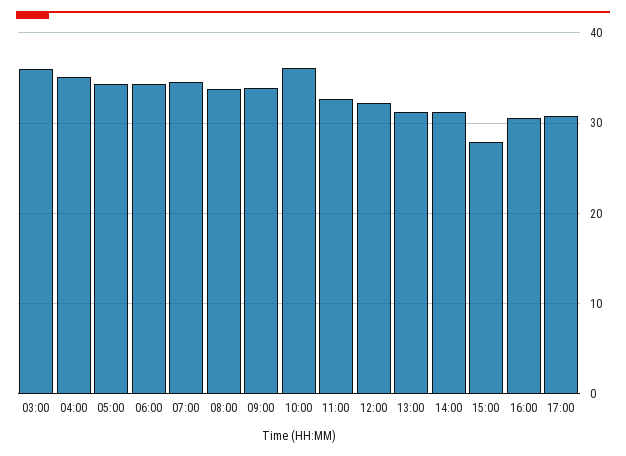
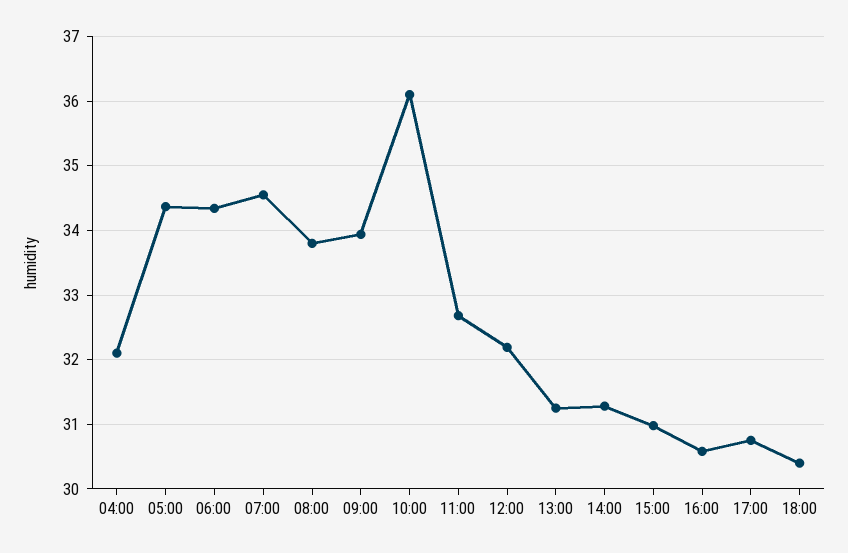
03:00: 36 -> none
04:00: 35 -> 32.1
15:00: 28 -> 31
18:00: none -> 30.4

